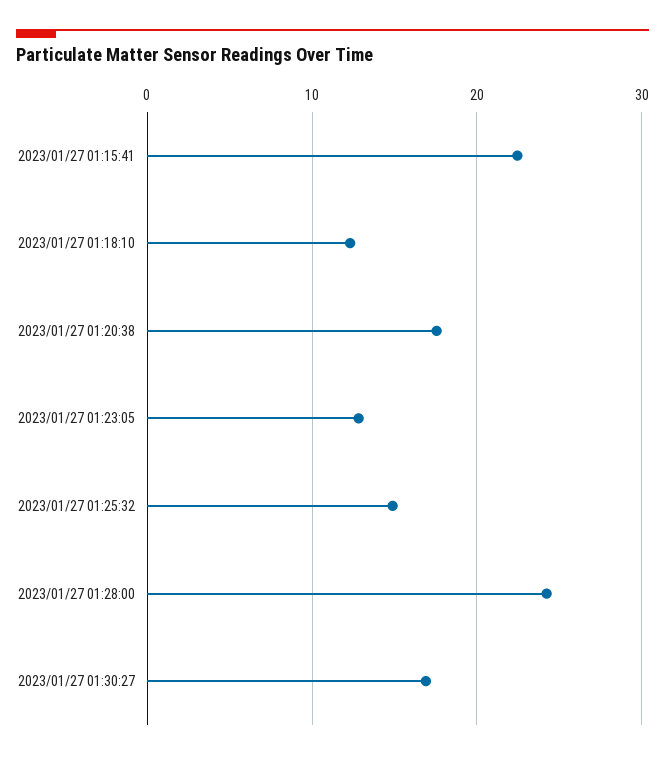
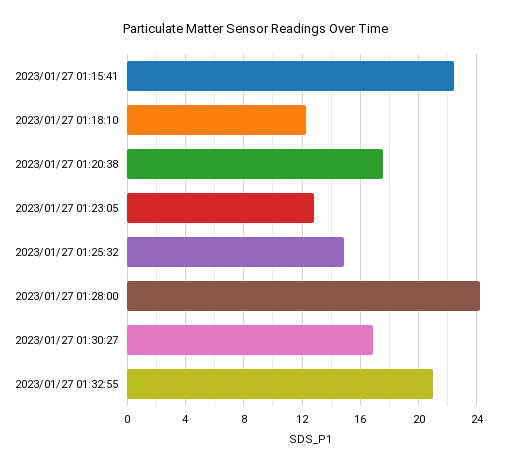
2023/01/27 01:32:55: none -> 21

